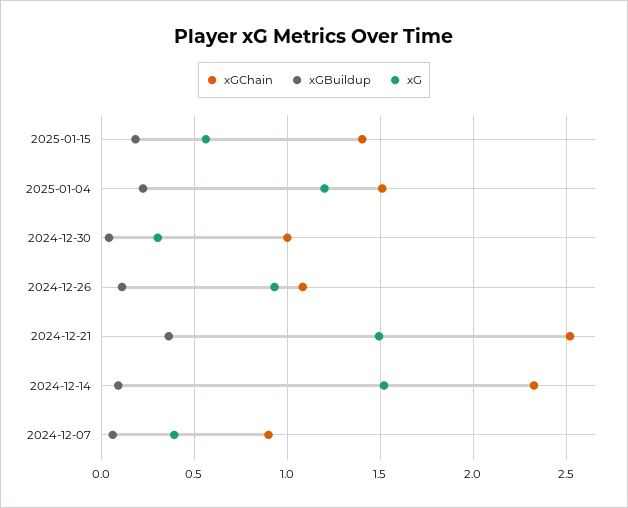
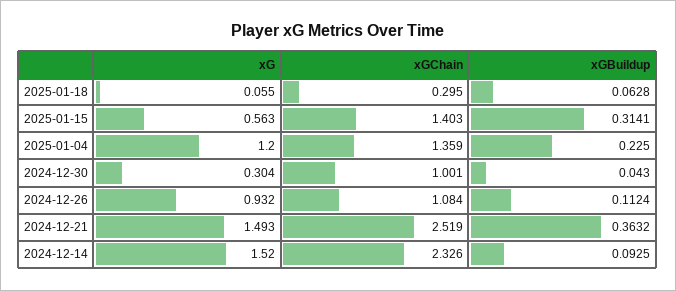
xGBuildup, 2025-01-15: 0.2 -> 0.3141
xGChain, 2025-01-04: 1.5 -> 1.359
xGChain, 2024-12-07: 0.9 -> none
xGBuildup, 2024-12-07: 0.05 -> none
xG, 2024-12-07: 0.4 -> none
xG, 2025-01-18: none -> 0.055
xGChain, 2025-01-18: none -> 0.295
xGBuildup, 2025-01-18: none -> 0.0628

